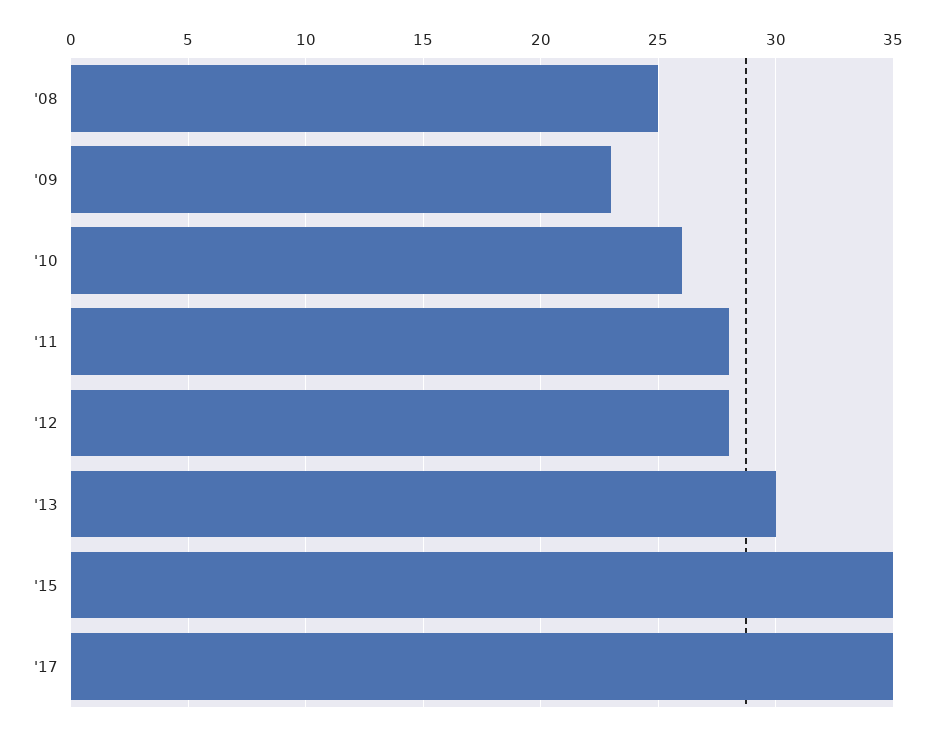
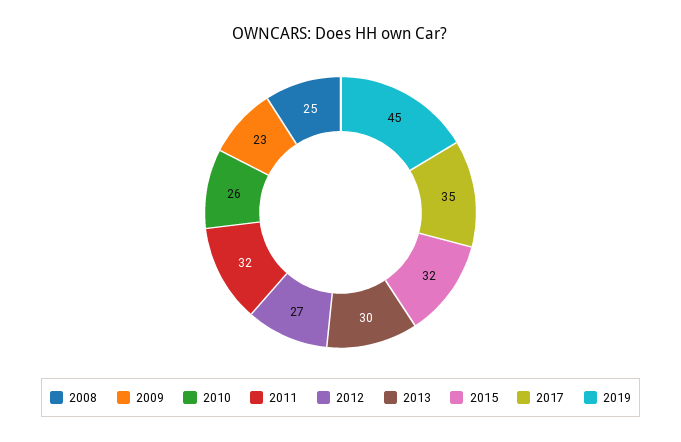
'11: 28 -> 32
'12: 28 -> 27
'15: 35 -> 32
2019: none -> 45

